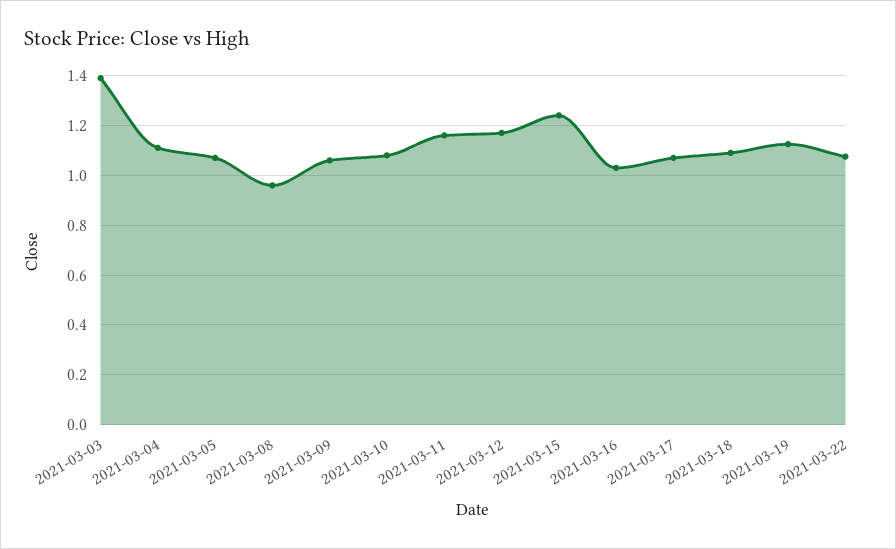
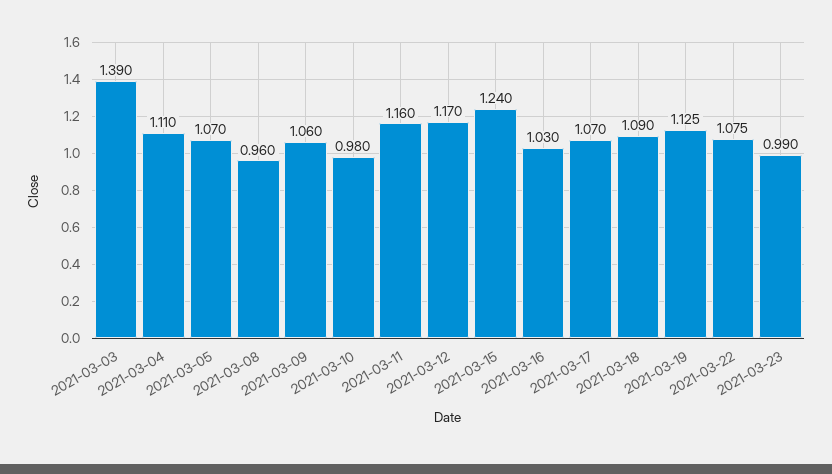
2021-03-10: 1.075 -> 0.98
2021-03-23: none -> 0.99

